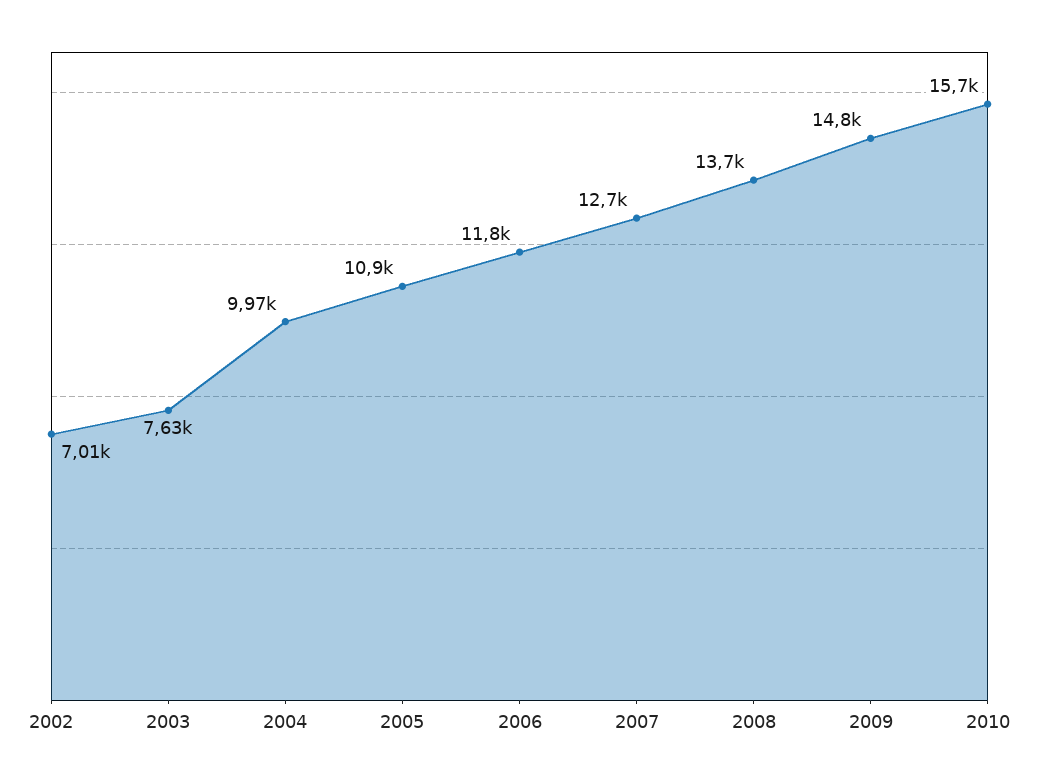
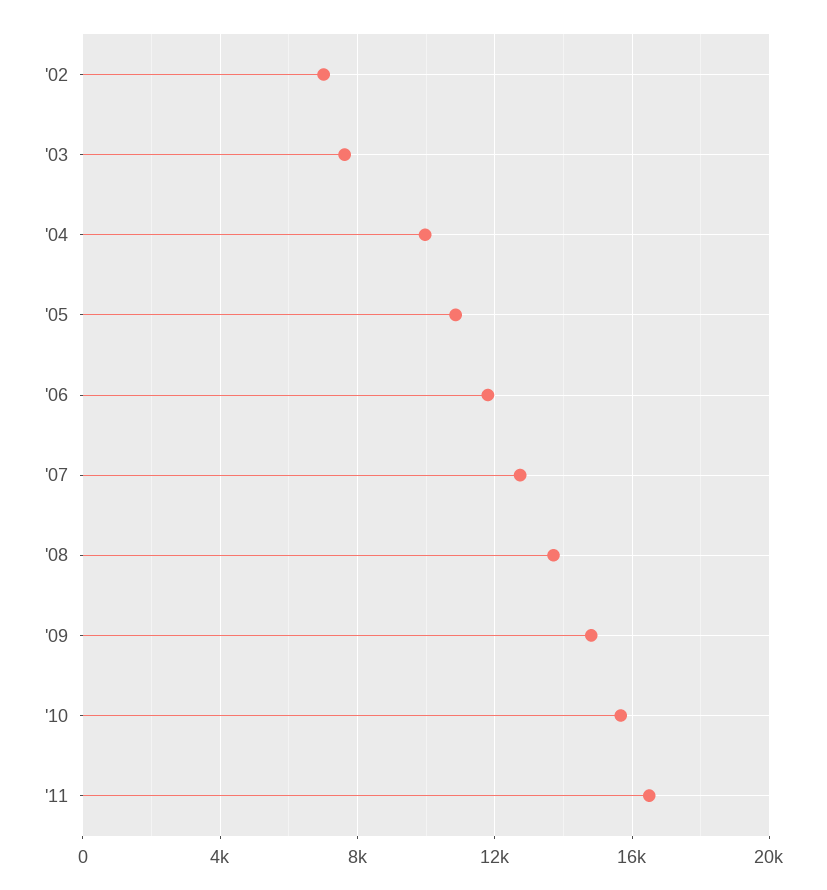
'11: none -> 16500

